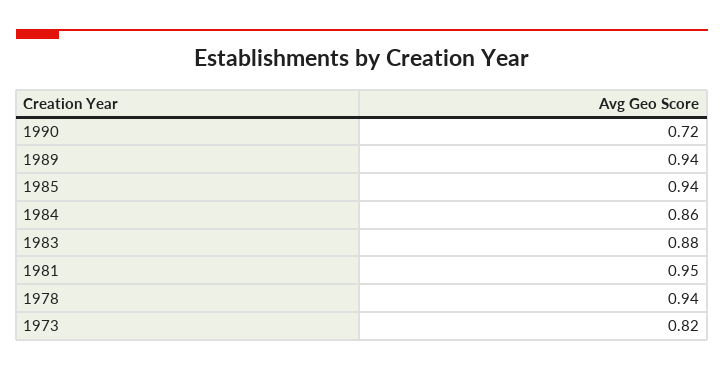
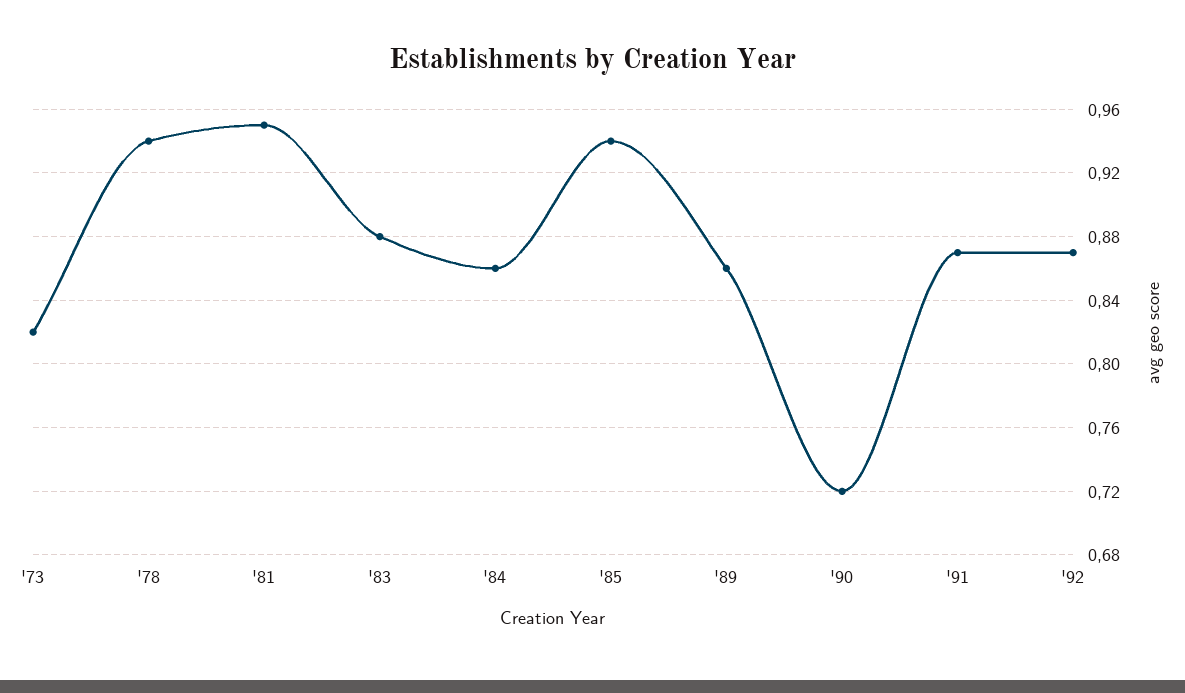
1989: 0.94 -> 0.86
'91: none -> 0.87
'92: none -> 0.87

